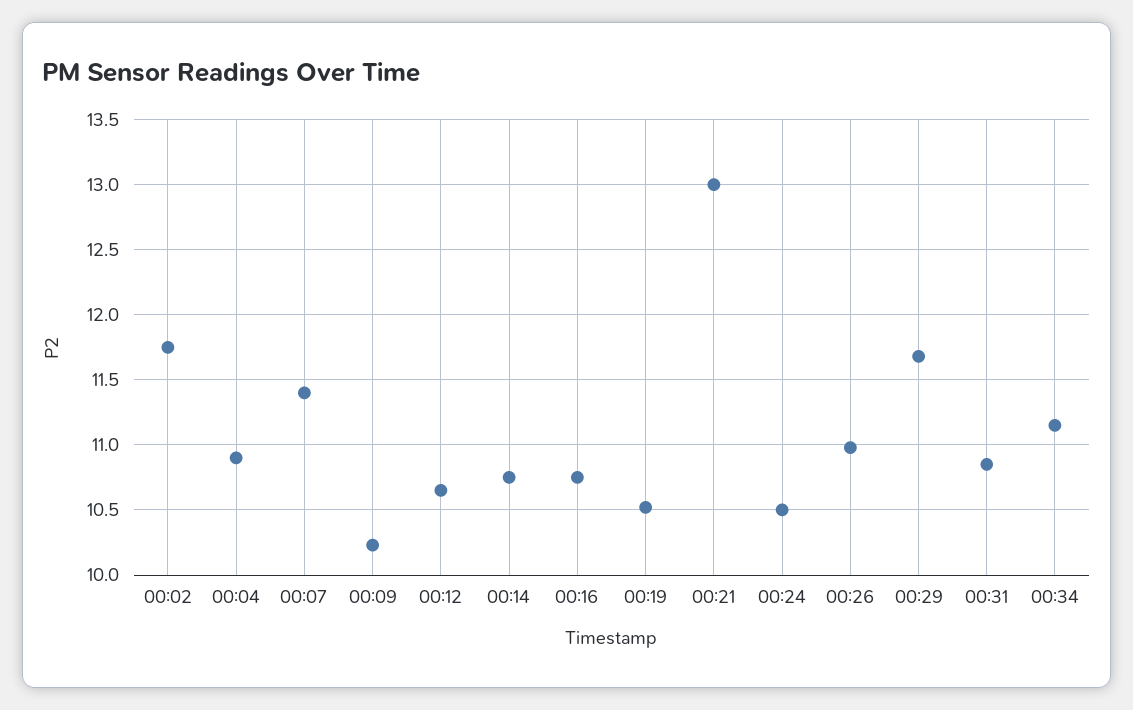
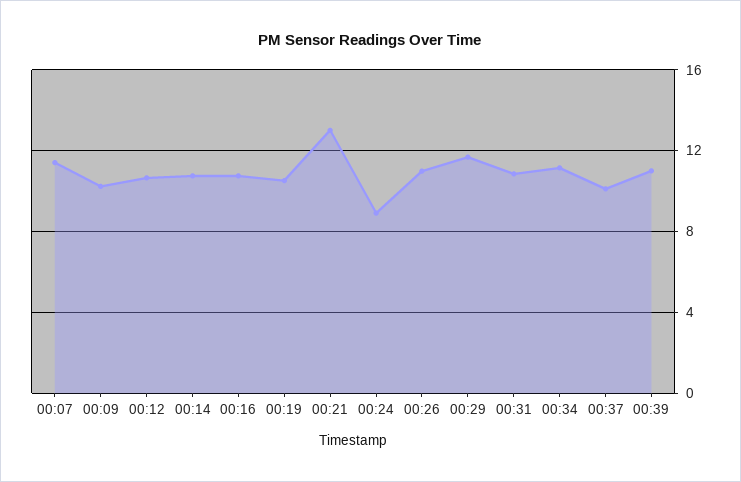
00:02: 11.75 -> none
00:04: 10.9 -> none
00:24: 10.5 -> 9
00:37: none -> 10
00:39: none -> 11

